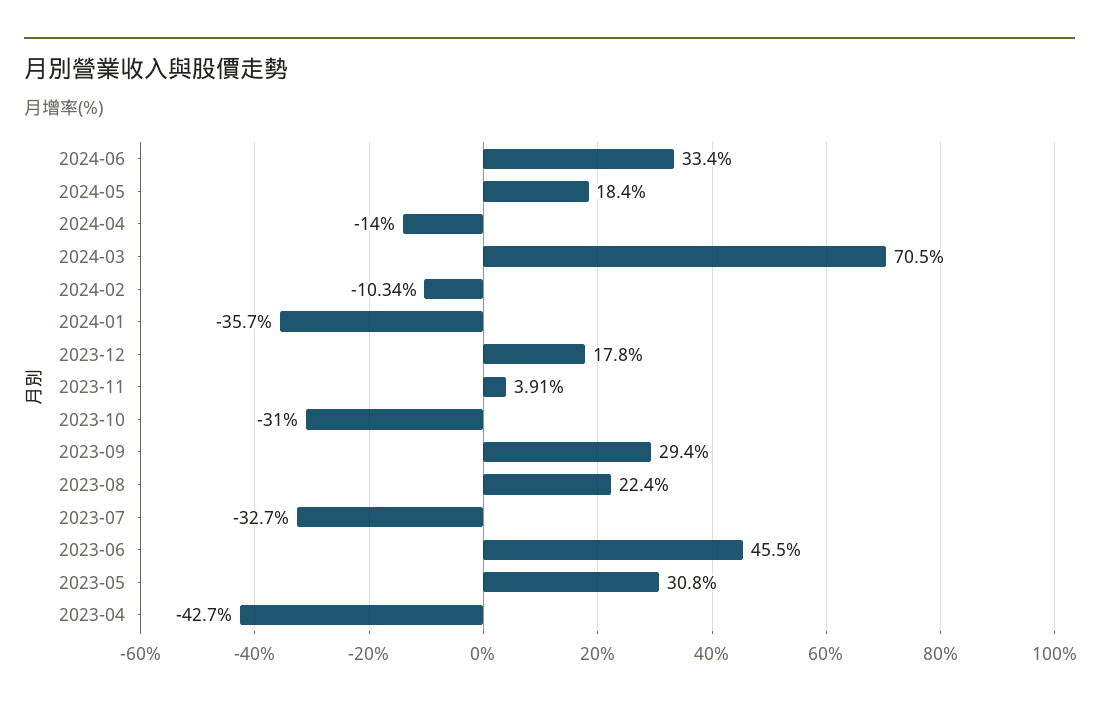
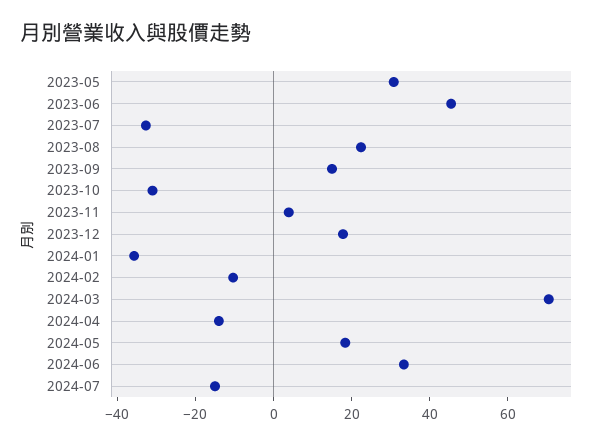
2023-09: 29.4 -> 15
2023-04: -42.7 -> none
2024-07: none -> -15

